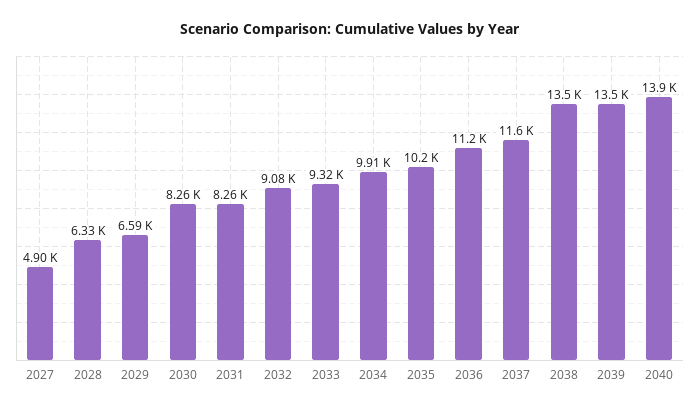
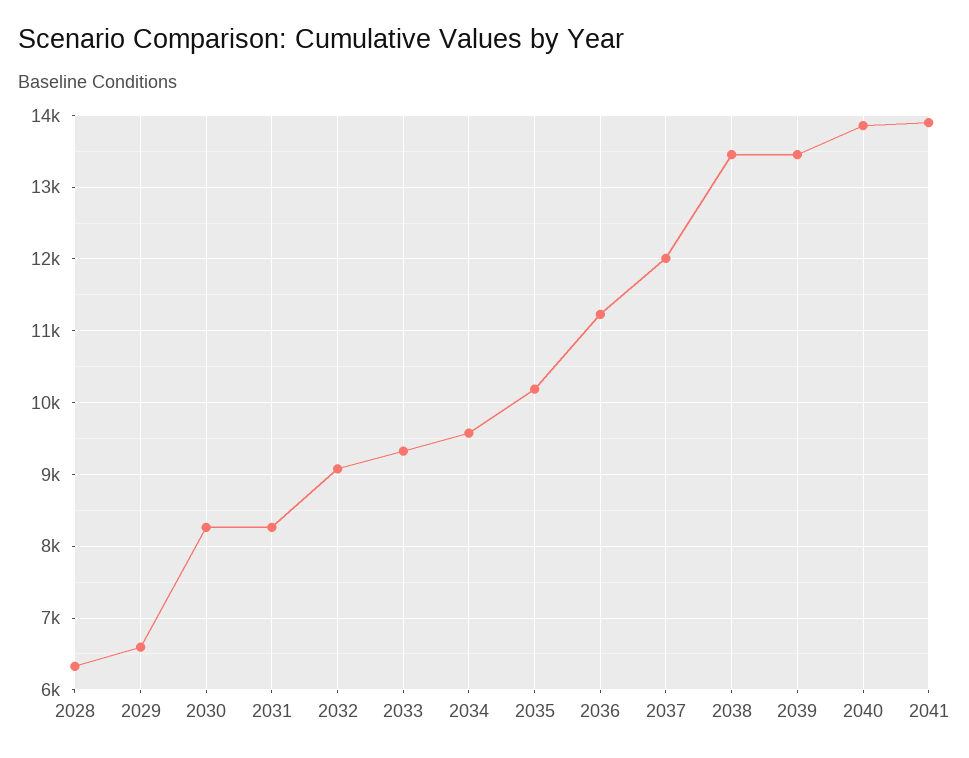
2027: 4900 -> none
2034: 9910 -> 9600
2037: 11600 -> 12000
2041: none -> 13900

